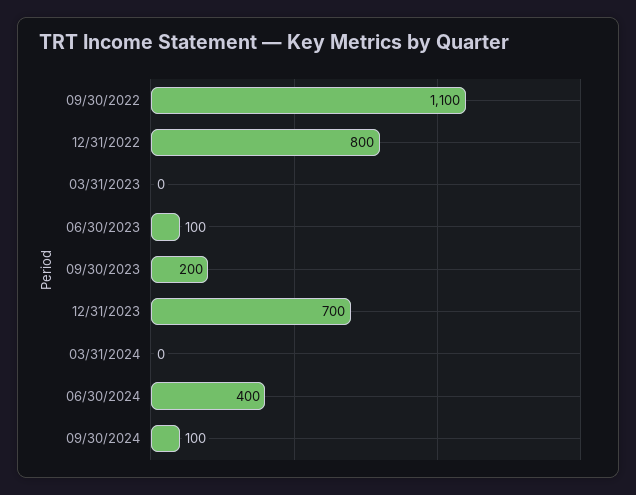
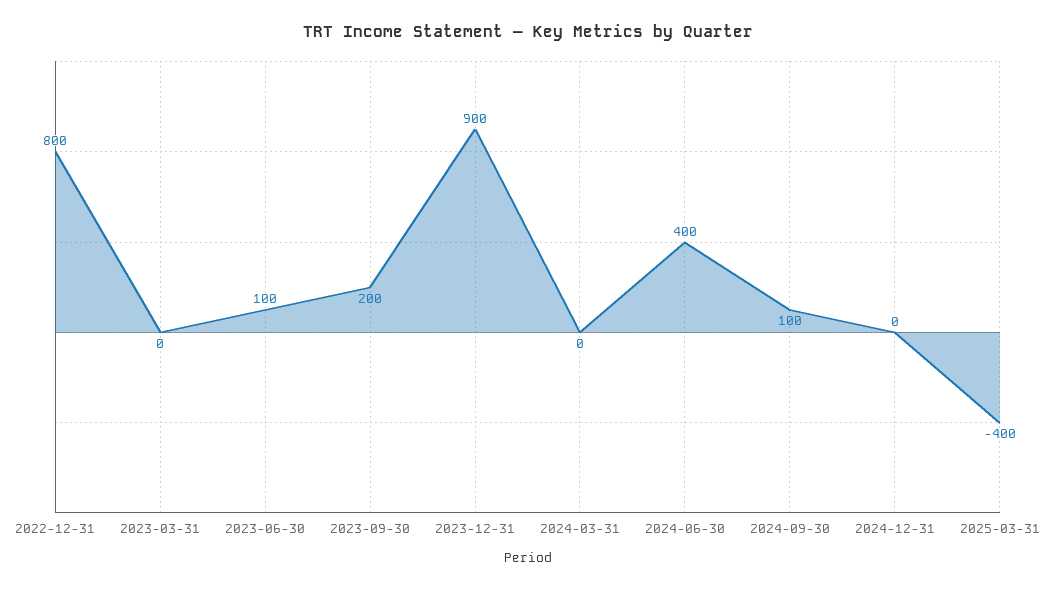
09/30/2022: 1100 -> none
12/31/2023: 700 -> 900
2024-12-31: none -> 0
2025-03-31: none -> -400

